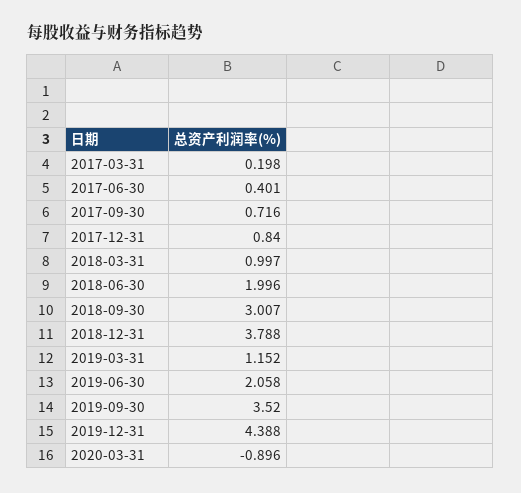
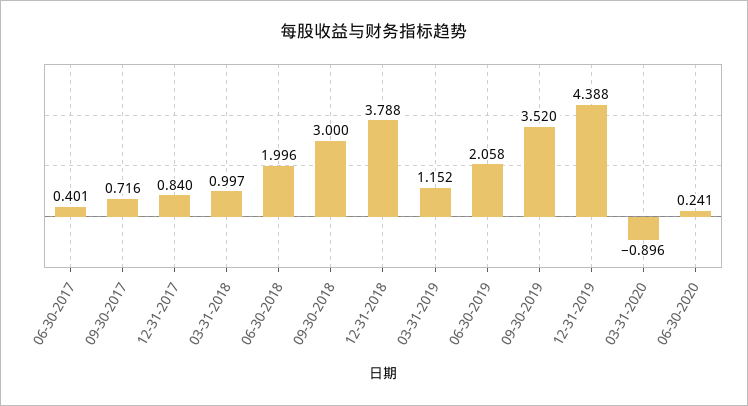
2017-03-31: 0.198 -> none
2018-09-30: 3.007 -> 3
06-30-2020: none -> 0.241

